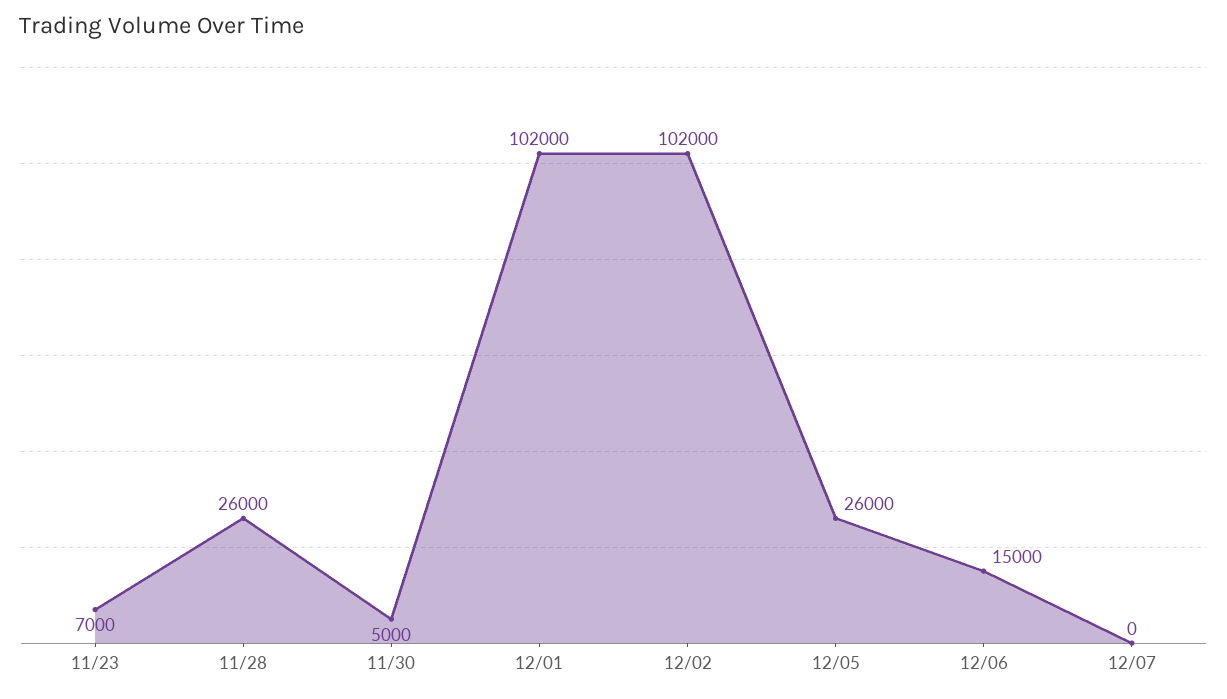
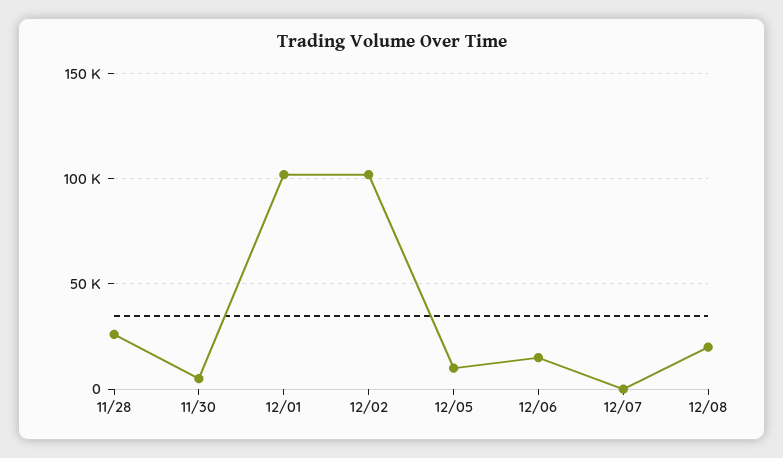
11/23: 7000 -> none
12/05: 26000 -> 10000
12/08: none -> 20000

